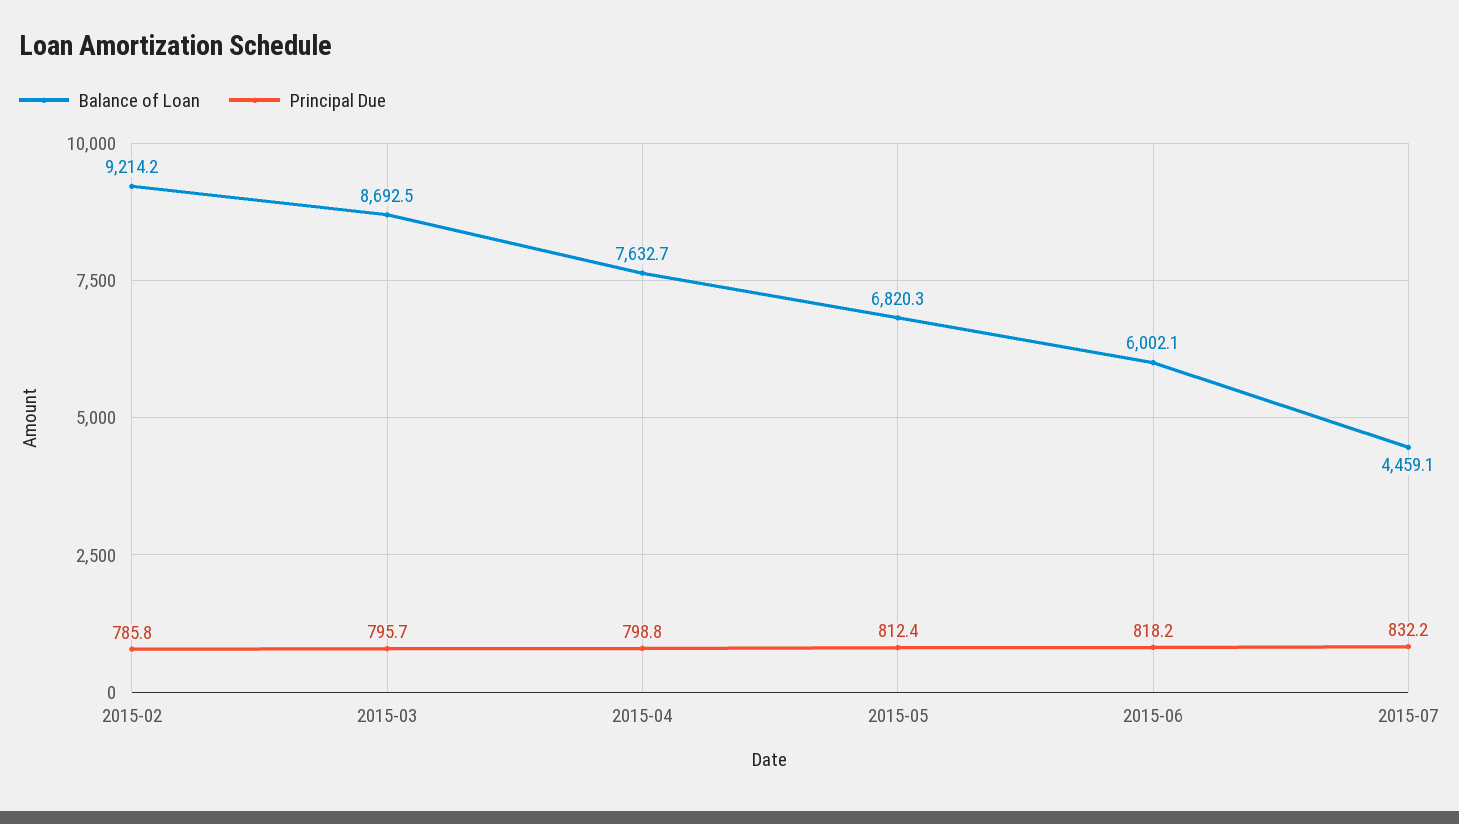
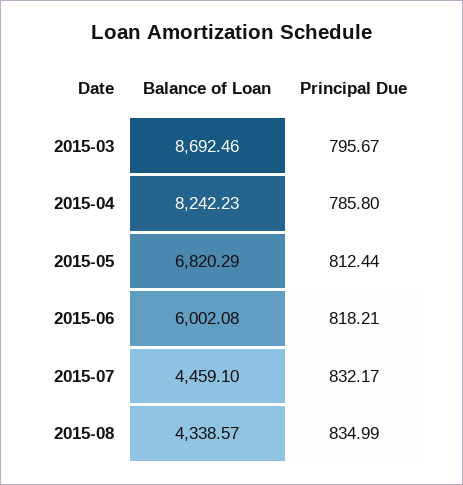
Balance of Loan, 2015-02: 9214.2 -> none
Principal Due, 2015-02: 785.8 -> none
Balance of Loan, 2015-04: 7632.7 -> 8242.23
Principal Due, 2015-04: 798.8 -> 785.8
Balance of Loan, 2015-08: none -> 4338.57
Principal Due, 2015-08: none -> 834.99

